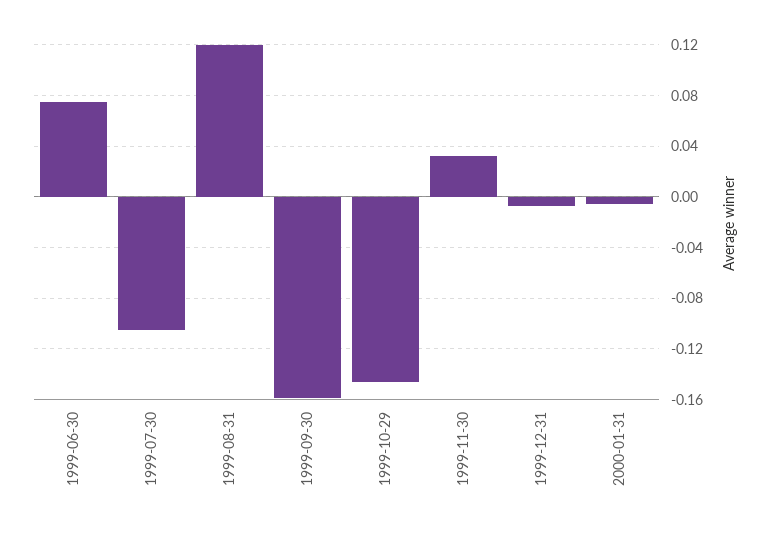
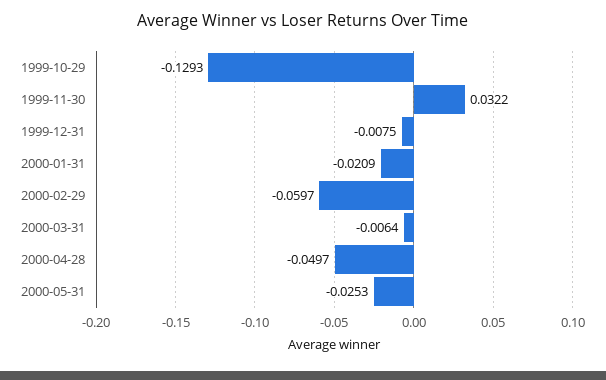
1999-06-30: 0.075 -> none
1999-07-30: -0.105 -> none
1999-08-31: 0.12 -> none
1999-09-30: -0.16 -> none
1999-10-29: -0.145 -> -0.1293
2000-01-31: -0.005 -> -0.0209
2000-02-29: none -> -0.0597
2000-03-31: none -> -0.0064
2000-04-28: none -> -0.0497
2000-05-31: none -> -0.0253

